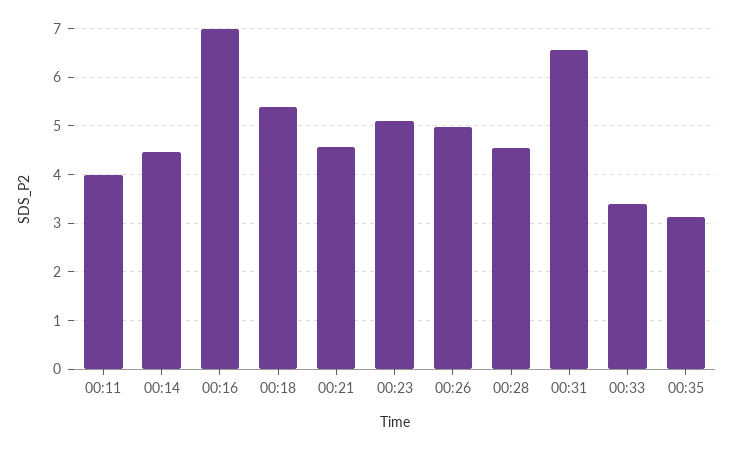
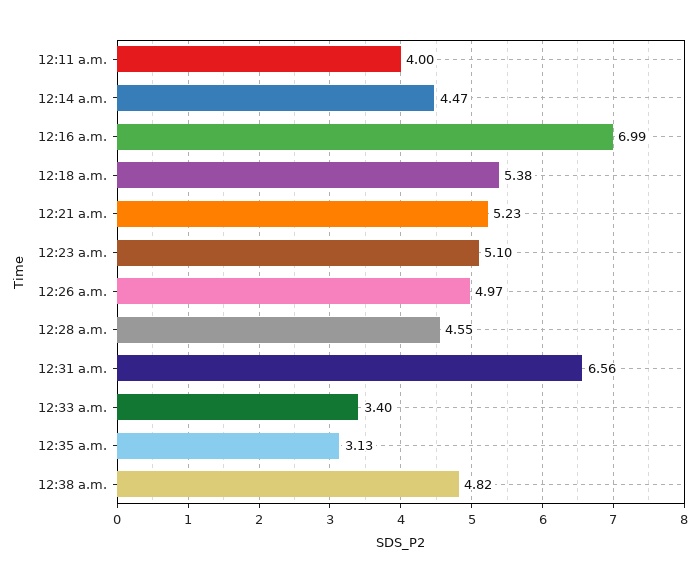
00:21: 4.6 -> 5.23
12:38 a.m.: none -> 4.82

